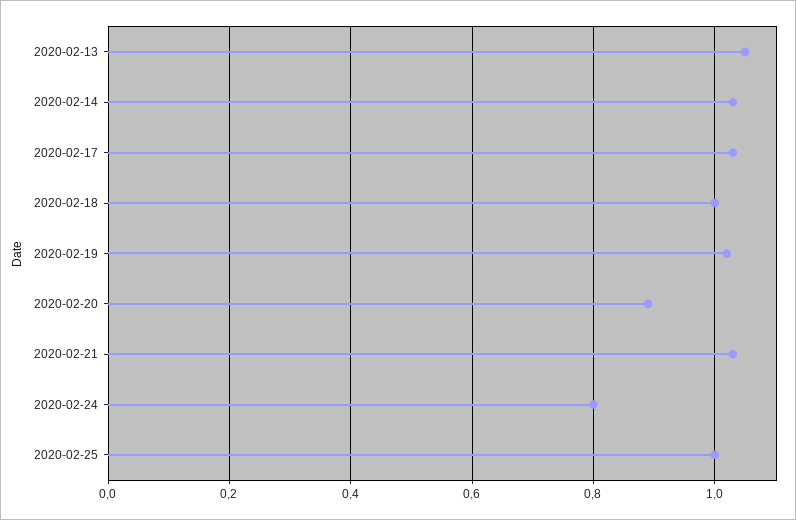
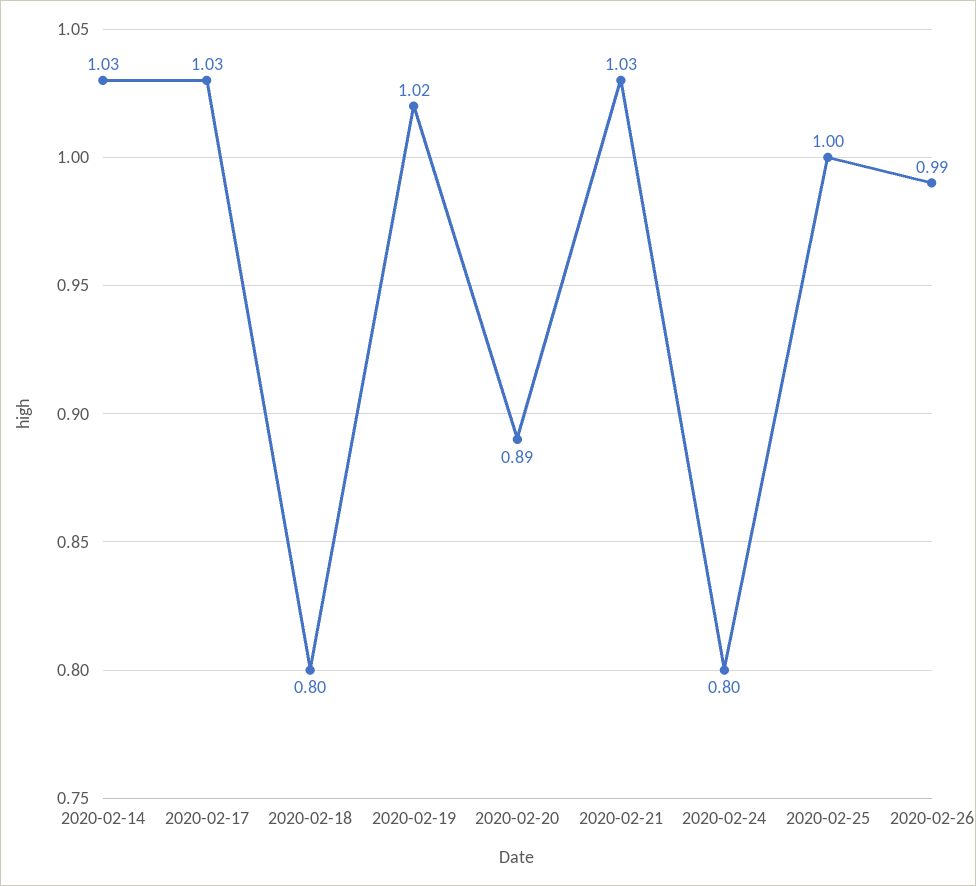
2020-02-13: 1.05 -> none
2020-02-18: 1 -> 0.8
2020-02-26: none -> 0.99

